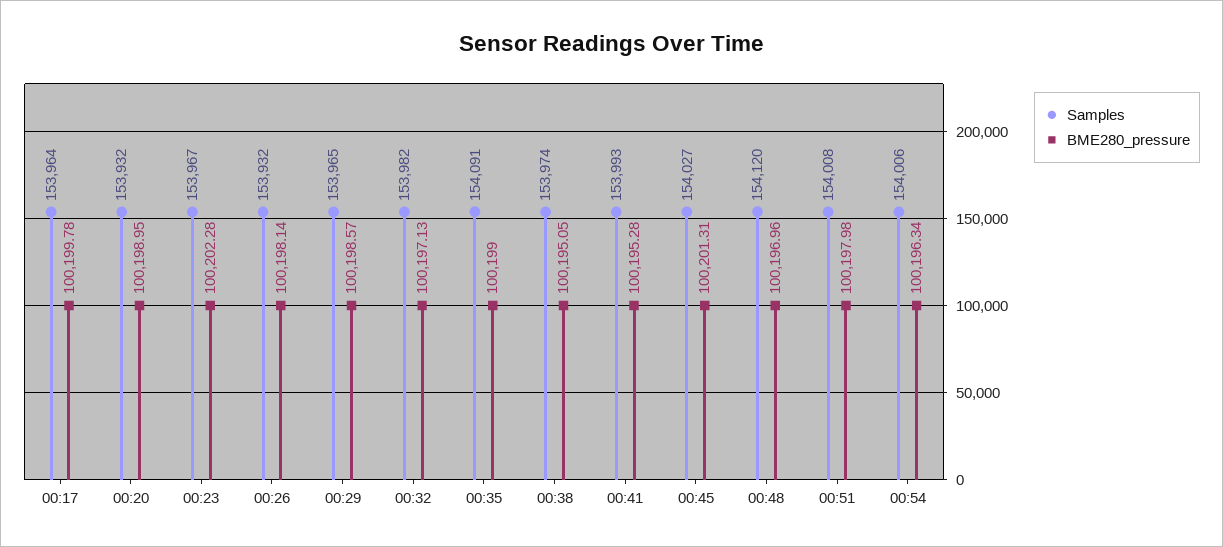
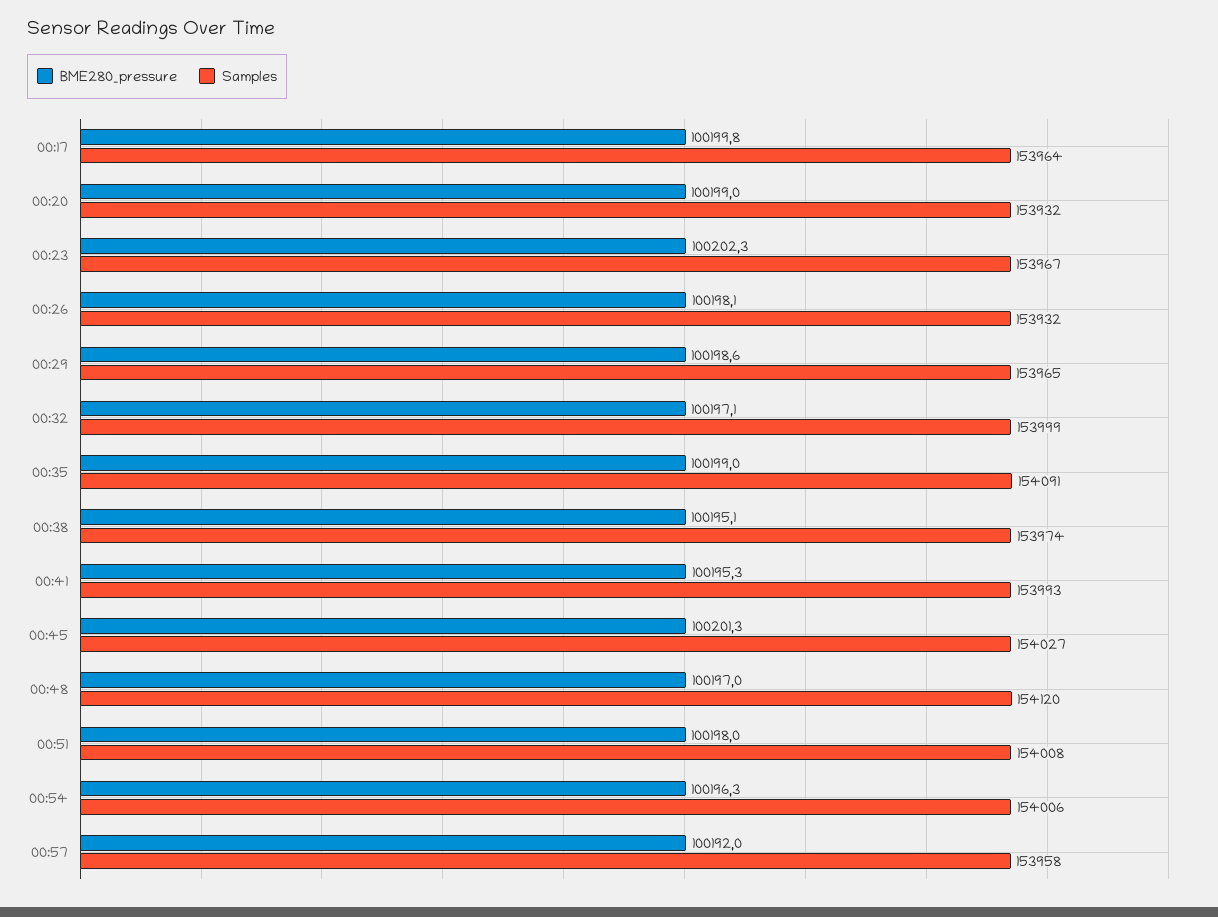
Samples, 00:32: 153982 -> 153999
BME280_pressure, 00:57: none -> 100192
Samples, 00:57: none -> 153958

